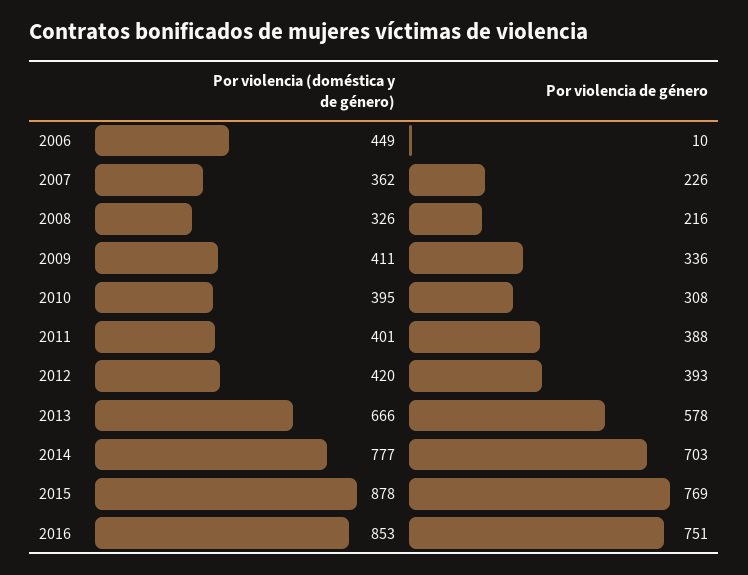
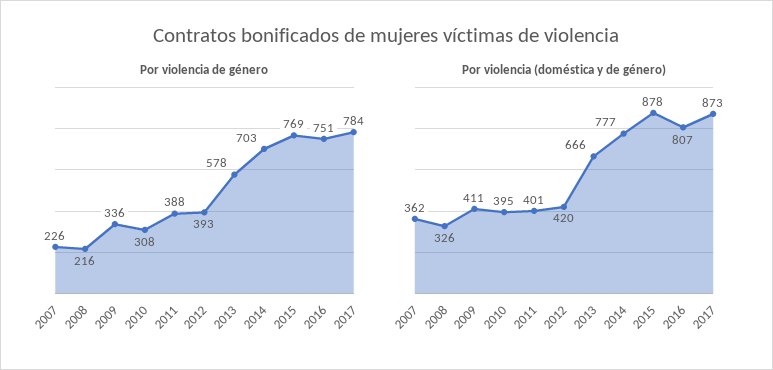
Por violencia (doméstica y de género), 2006: 449 -> none
Por violencia de género, 2006: 10 -> none
Por violencia (doméstica y de género), 2016: 853 -> 807
Por violencia de género, 2017: none -> 784
Por violencia (doméstica y de género), 2017: none -> 873

